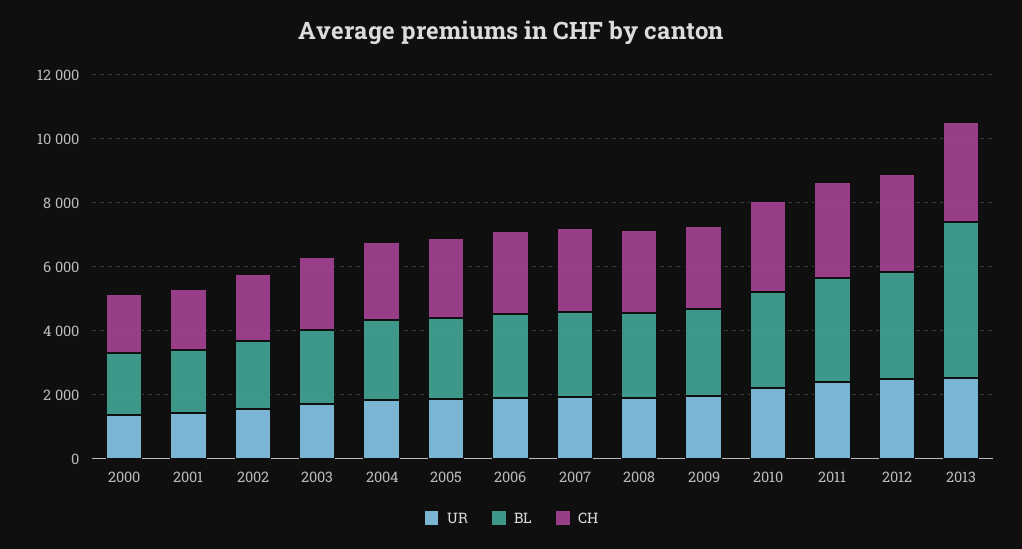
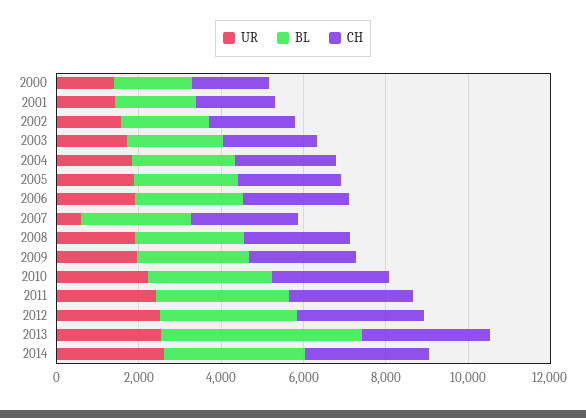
UR, 2007: 2000 -> 500
UR, 2014: none -> 2500
BL, 2014: none -> 3500
CH, 2014: none -> 3000

